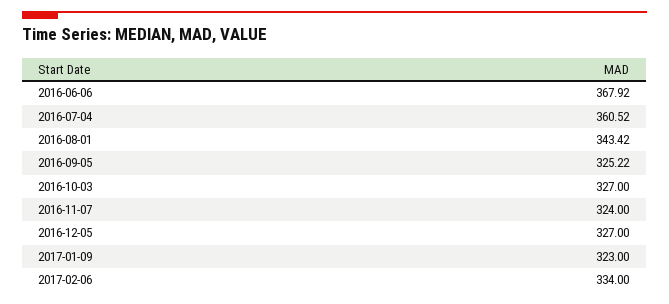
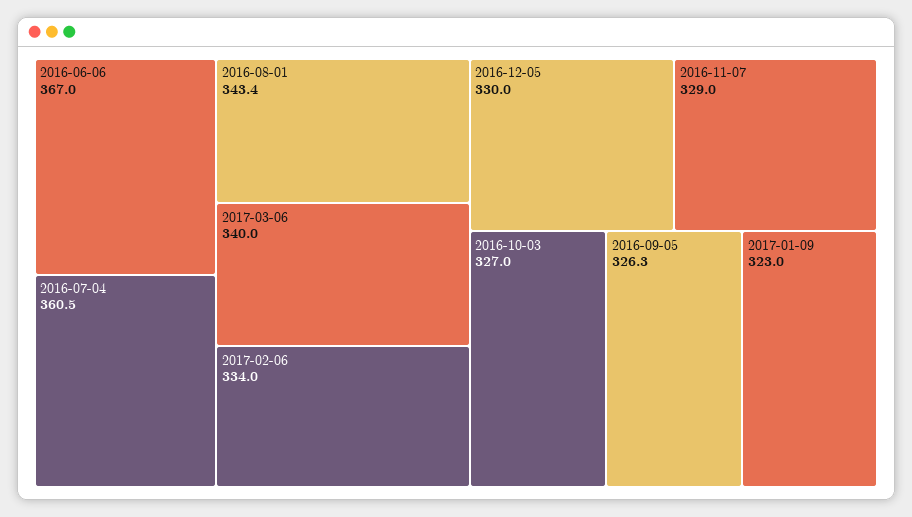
2016-06-06: 367.92 -> 367
2016-09-05: 325.22 -> 326.3
2016-11-07: 324 -> 329
2016-12-05: 327 -> 330
2017-03-06: none -> 340

